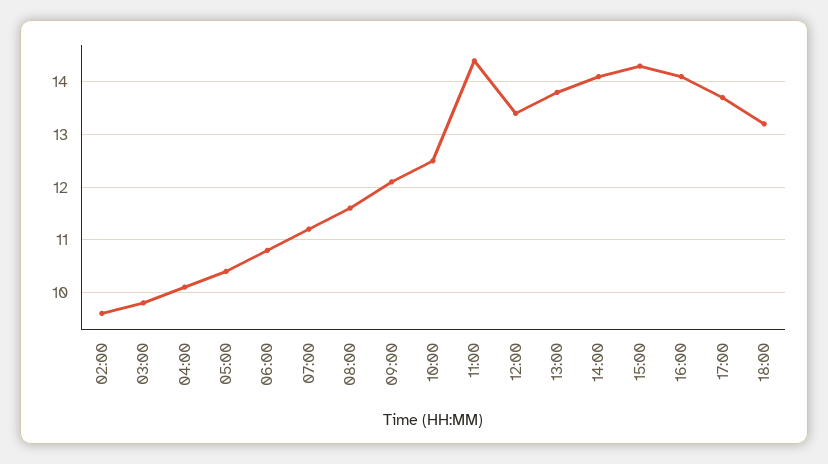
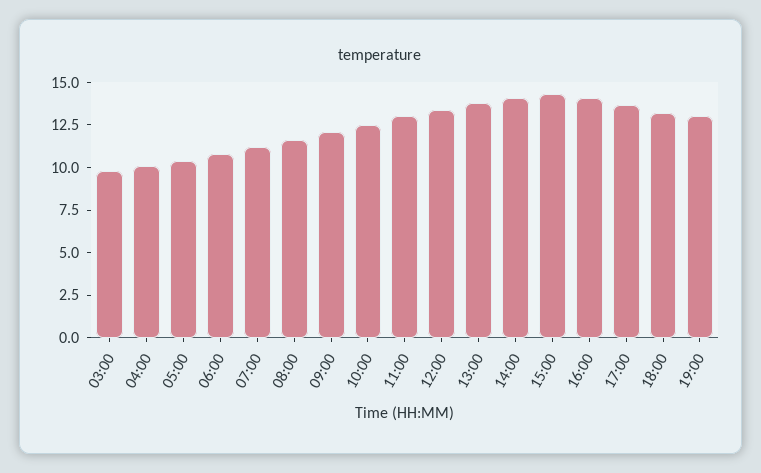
02:00: 9.5 -> none
11:00: 14.5 -> 13
19:00: none -> 13

